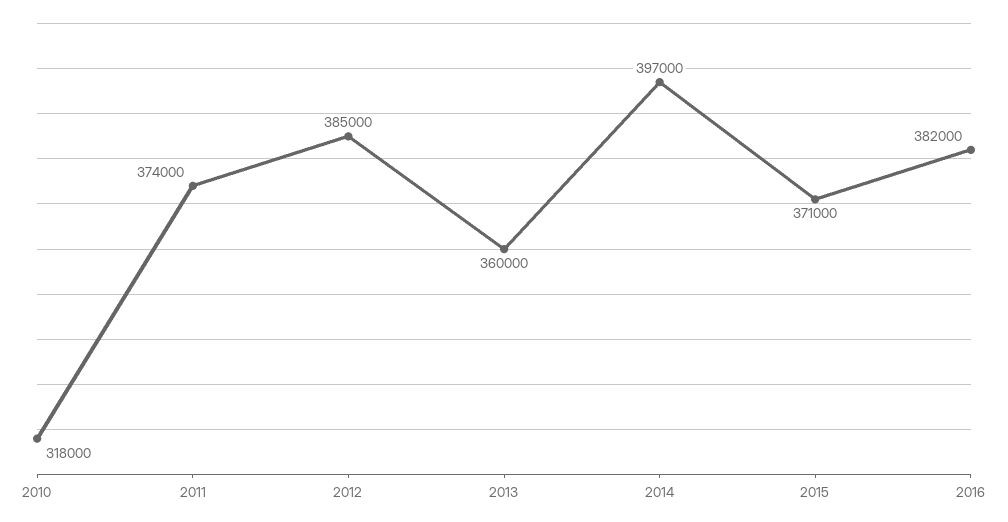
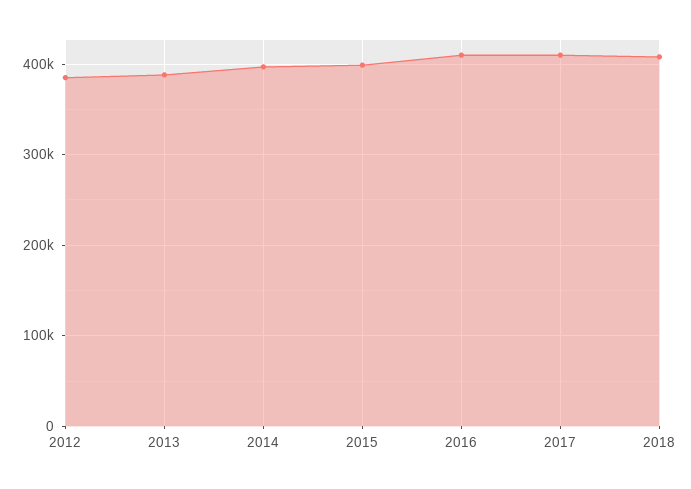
2010: 318000 -> none
2011: 374000 -> none
2013: 360000 -> 390000
2015: 371000 -> 400000
2016: 382000 -> 410000
2017: none -> 410000
2018: none -> 410000

